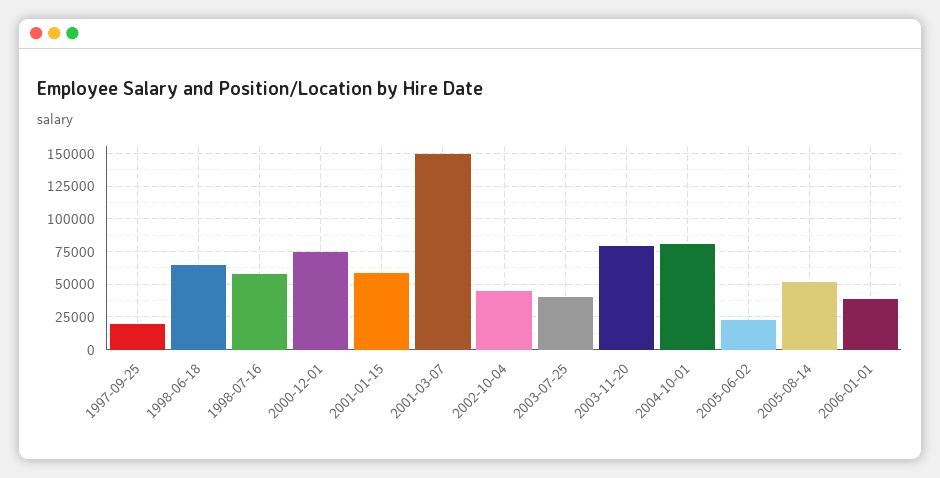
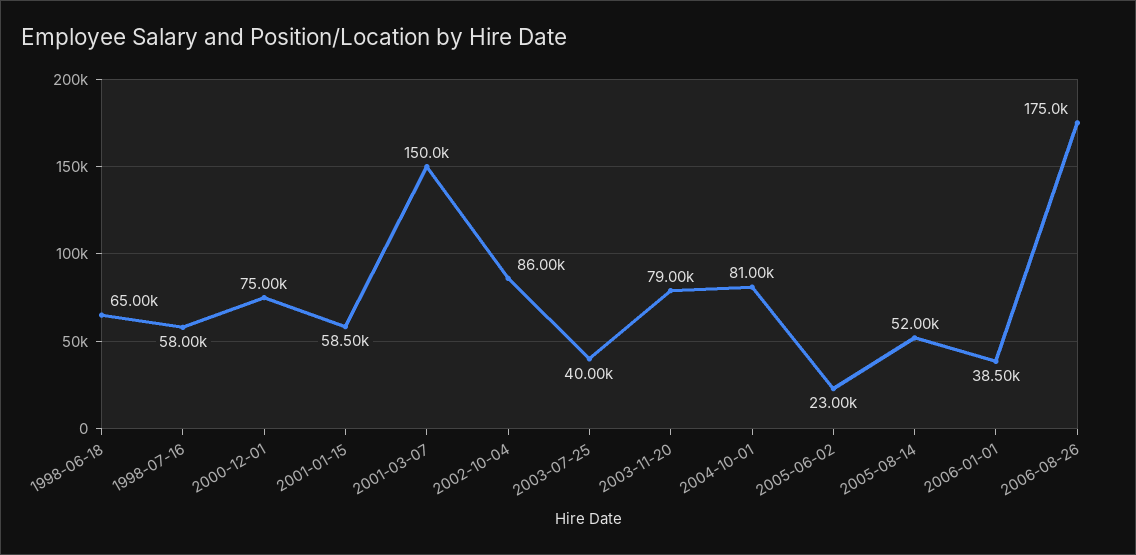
1997-09-25: 20000 -> none
2002-10-04: 45000 -> 86000
2006-08-26: none -> 175000

